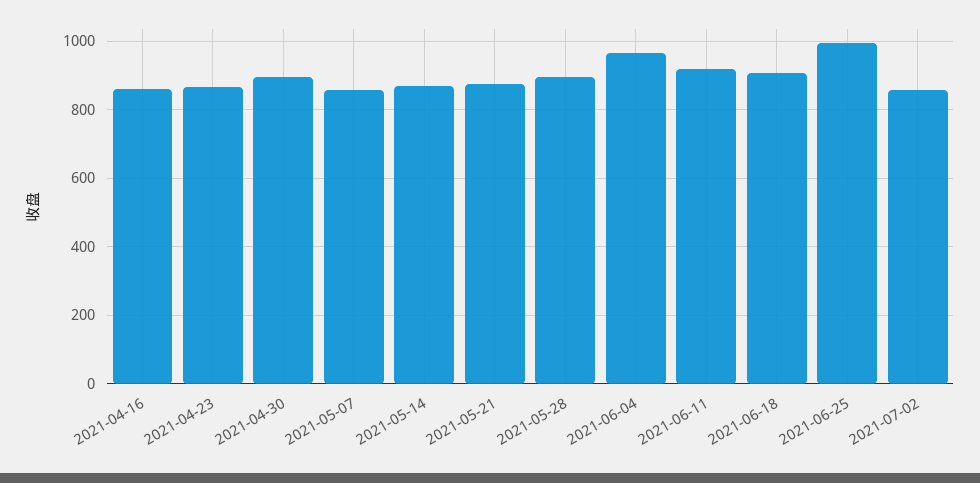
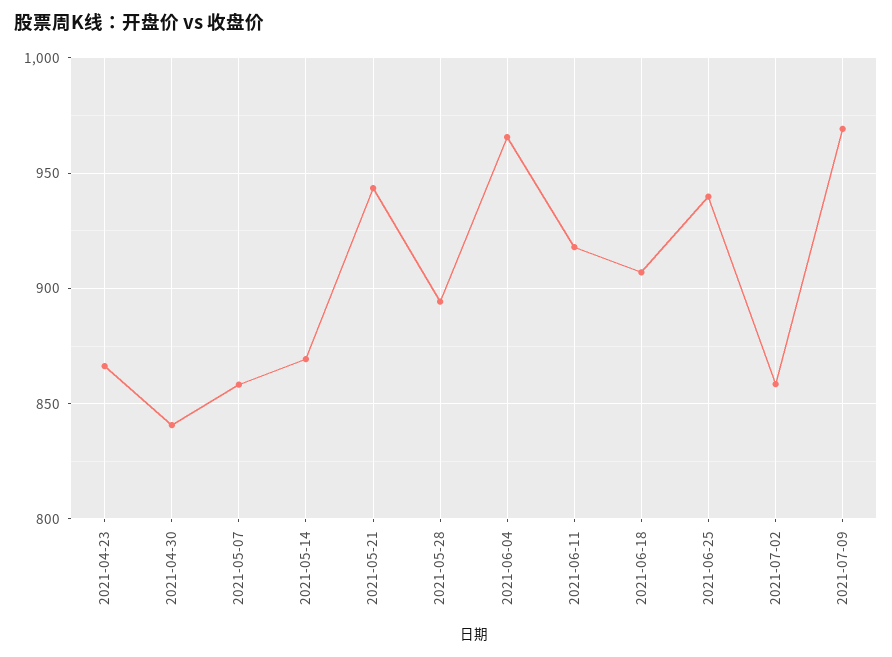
2021-04-16: 860 -> none
2021-04-30: 900 -> 840
2021-05-21: 880 -> 945
2021-06-25: 1000 -> 940
2021-07-09: none -> 970

